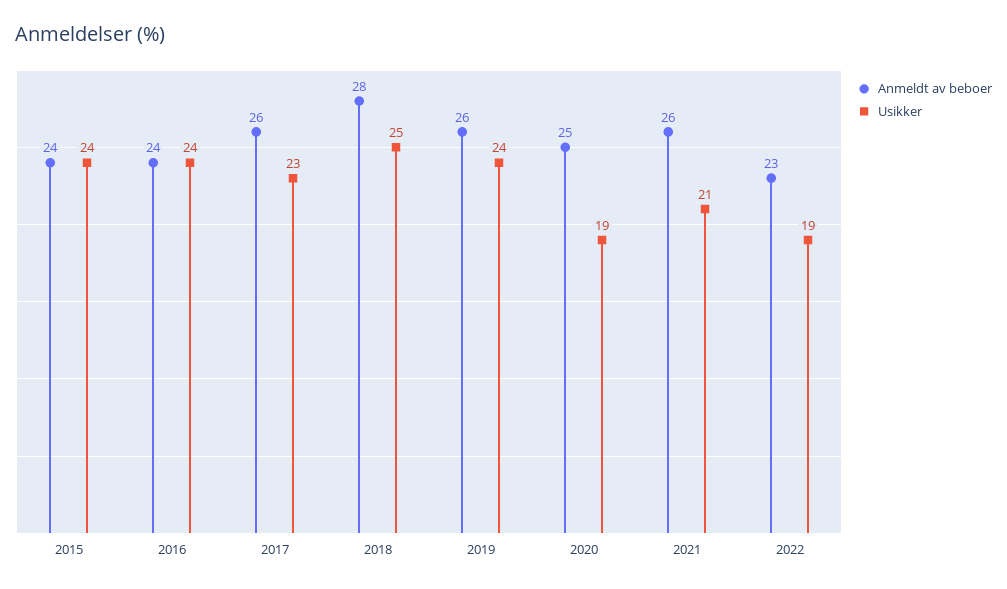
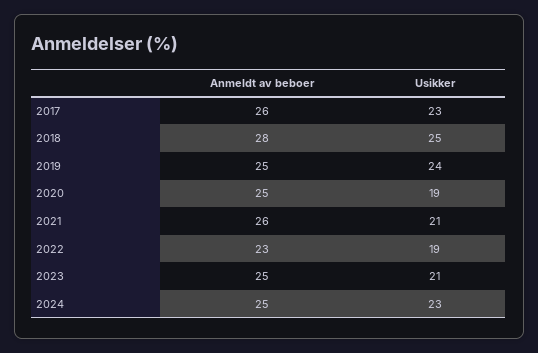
Anmeldt av beboer, 2015: 24 -> none
Usikker, 2015: 24 -> none
Anmeldt av beboer, 2016: 24 -> none
Usikker, 2016: 24 -> none
Anmeldt av beboer, 2019: 26 -> 25
Anmeldt av beboer, 2023: none -> 25
Usikker, 2023: none -> 21
Anmeldt av beboer, 2024: none -> 25
Usikker, 2024: none -> 23

